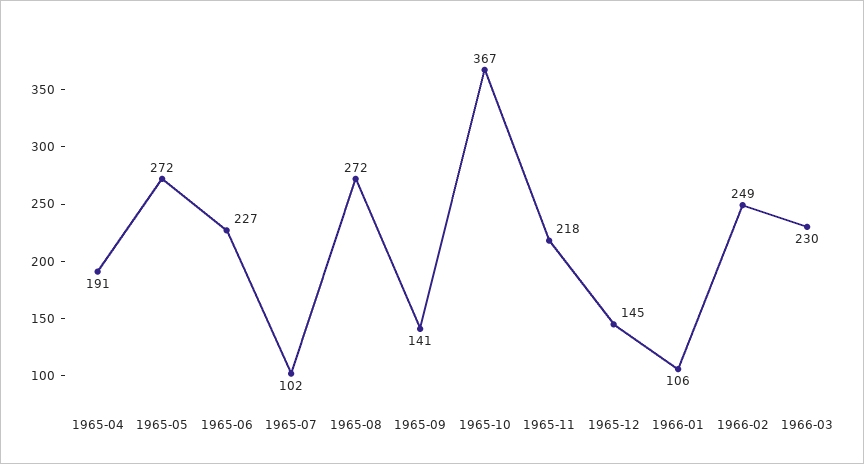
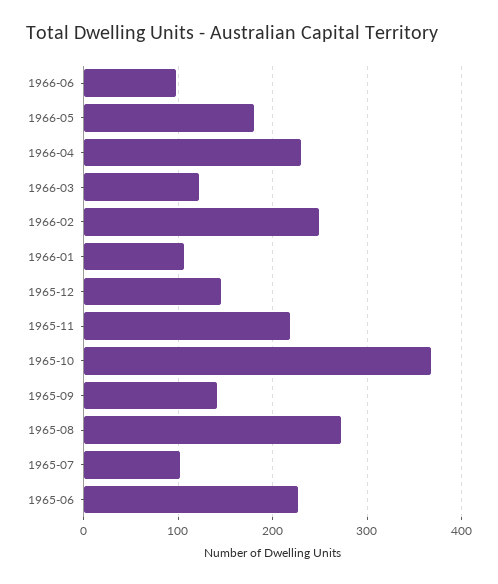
1965-04: 191 -> none
1965-05: 272 -> none
1966-03: 230 -> 120
1966-06: none -> 100
1966-05: none -> 180
1966-04: none -> 230

